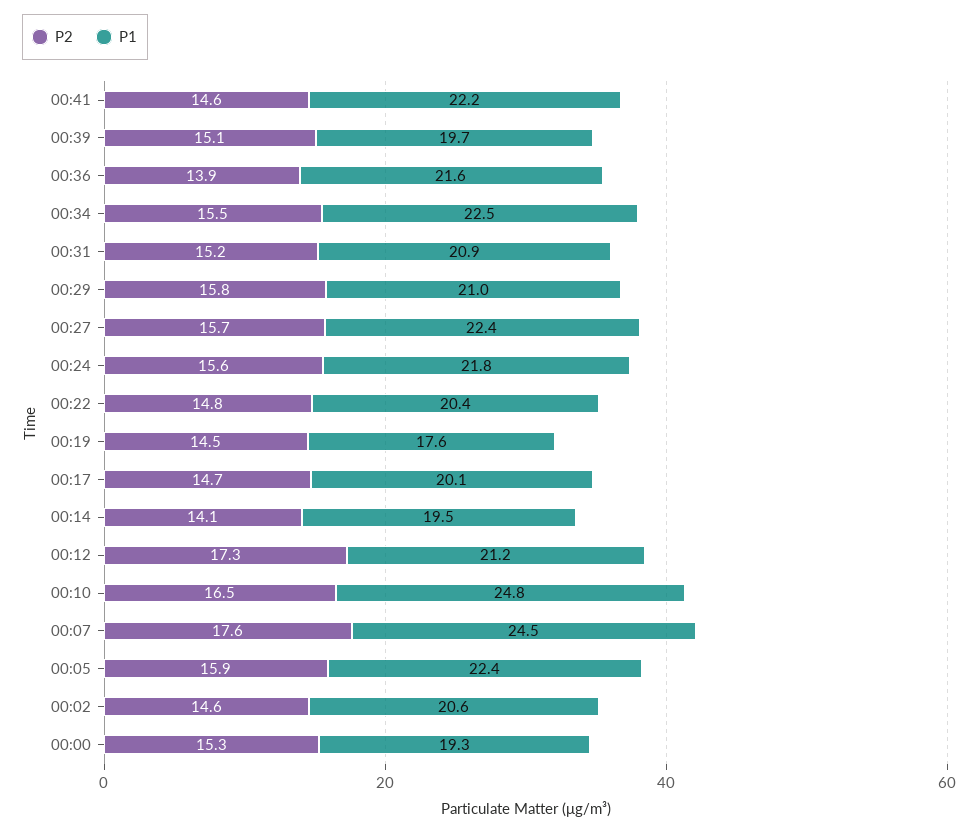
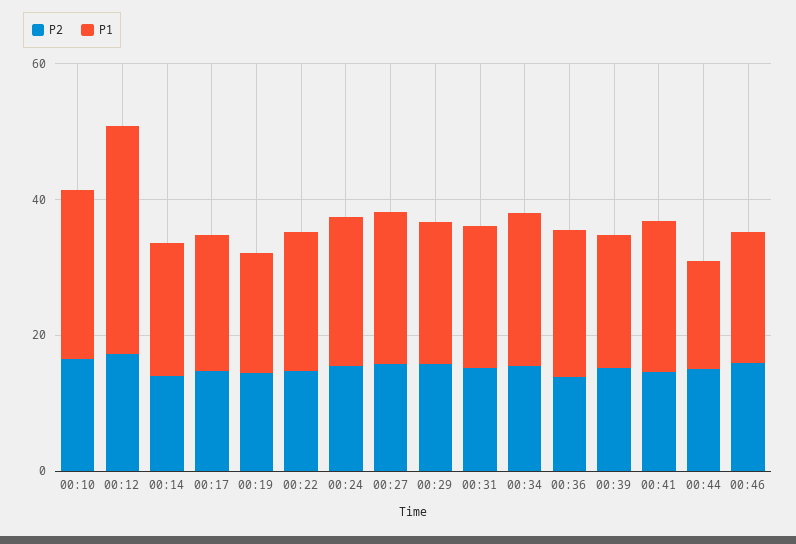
P1, 00:12: 21.2 -> 35
P2, 00:07: 17.6 -> none
P1, 00:07: 24.5 -> none
P2, 00:05: 15.9 -> none
P1, 00:05: 22.4 -> none
P2, 00:02: 14.6 -> none
P1, 00:02: 20.6 -> none
P2, 00:00: 15.3 -> none
P1, 00:00: 19.3 -> none
P2, 00:44: none -> 15
P1, 00:44: none -> 15
P2, 00:46: none -> 15
P1, 00:46: none -> 20

